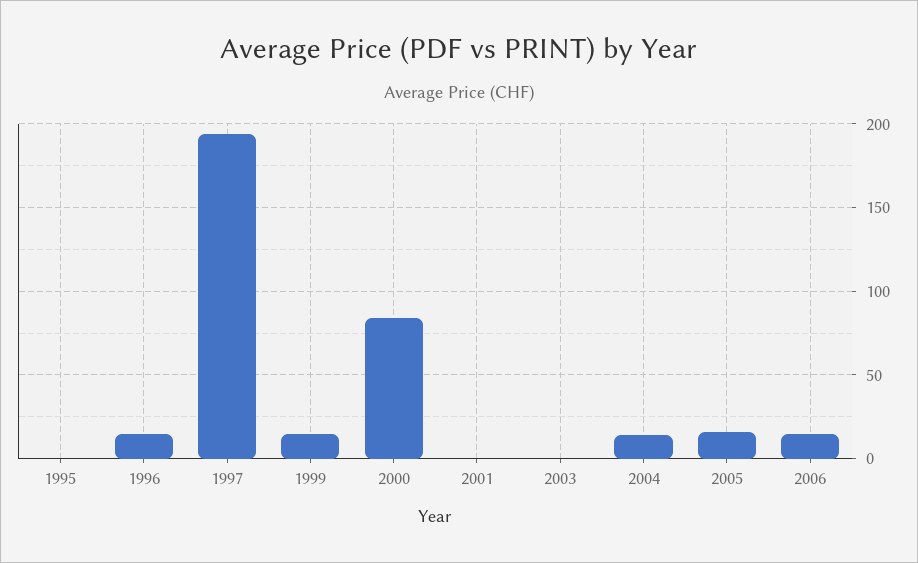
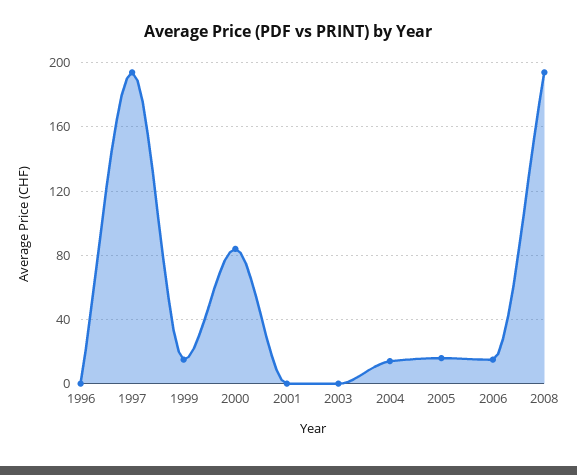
1995: 0 -> none
1996: 15 -> 0
2008: none -> 195

